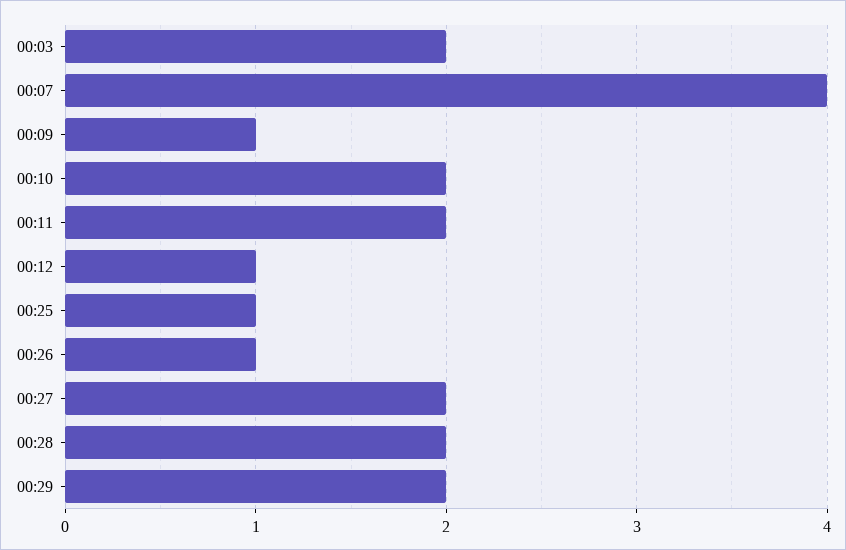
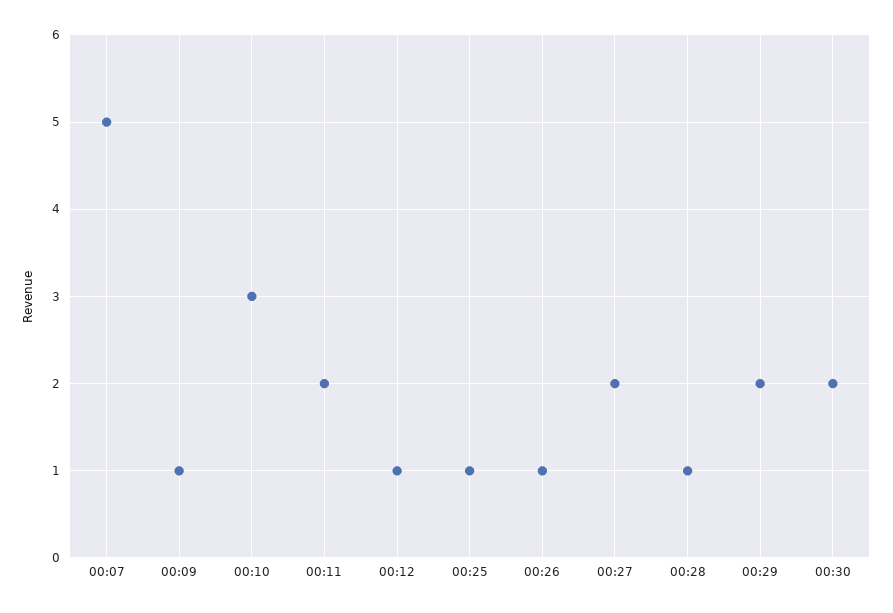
00:03: 2 -> none
00:07: 4 -> 5
00:10: 2 -> 3
00:28: 2 -> 1
00:30: none -> 2

